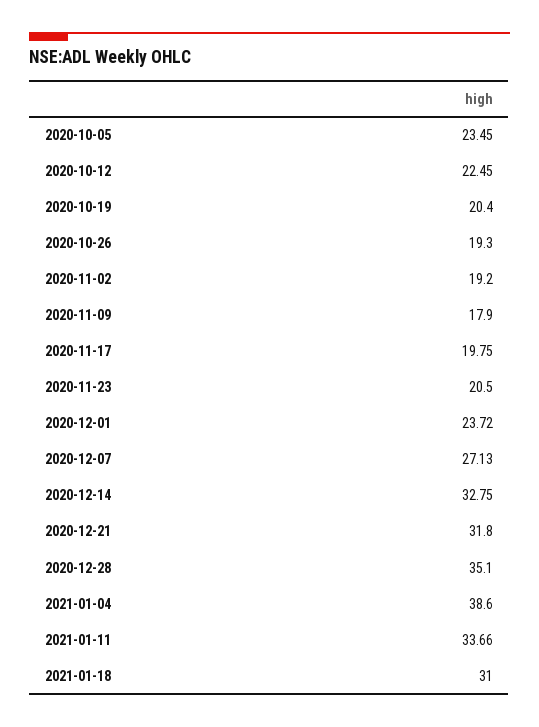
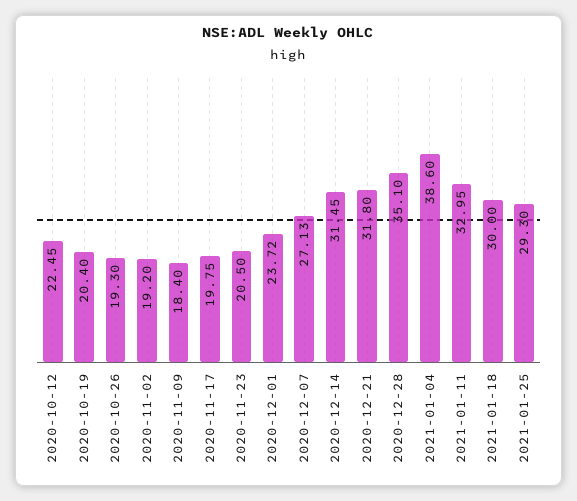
2020-10-05: 23.45 -> none
2020-11-09: 17.9 -> 18.4
2020-12-14: 32.75 -> 31.45
2021-01-11: 33.66 -> 32.95
2021-01-18: 31 -> 30
2021-01-25: none -> 29.3

